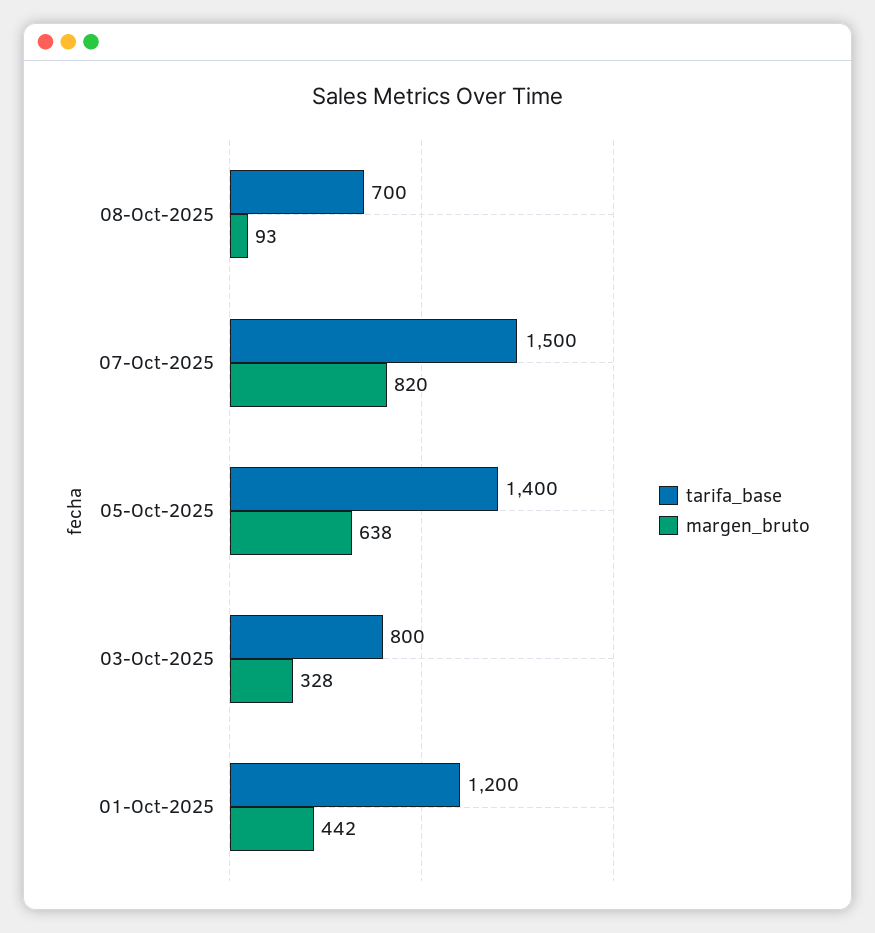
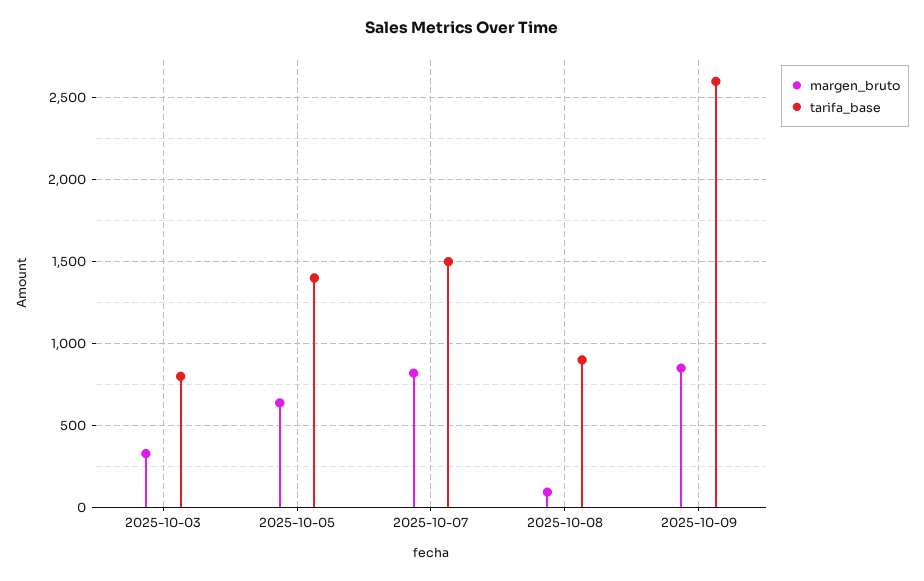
tarifa_base, 08-Oct-2025: 700 -> 900
tarifa_base, 01-Oct-2025: 1200 -> none
margen_bruto, 01-Oct-2025: 442 -> none
margen_bruto, 2025-10-09: none -> 850
tarifa_base, 2025-10-09: none -> 2600

